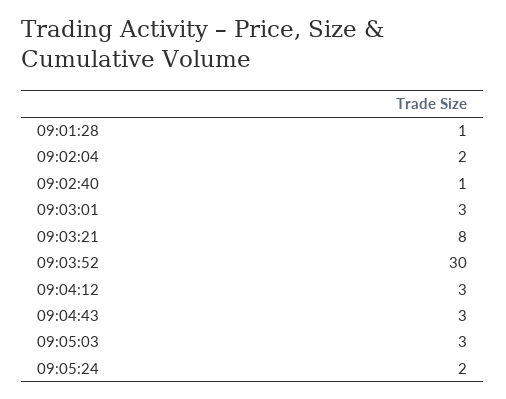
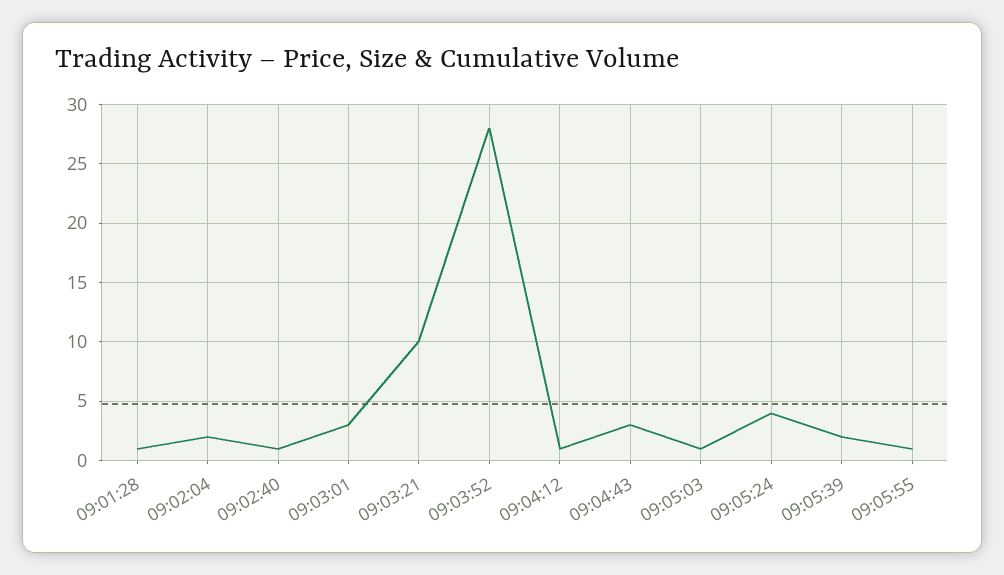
09:03:21: 8 -> 10
09:03:52: 30 -> 28
09:04:12: 3 -> 1
09:05:03: 3 -> 1
09:05:24: 2 -> 4
09:05:39: none -> 2
09:05:55: none -> 1

